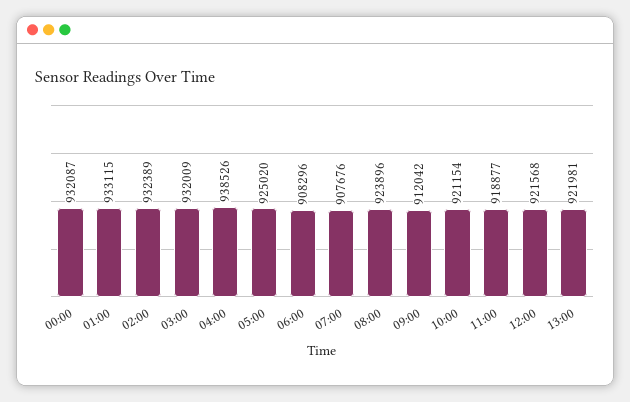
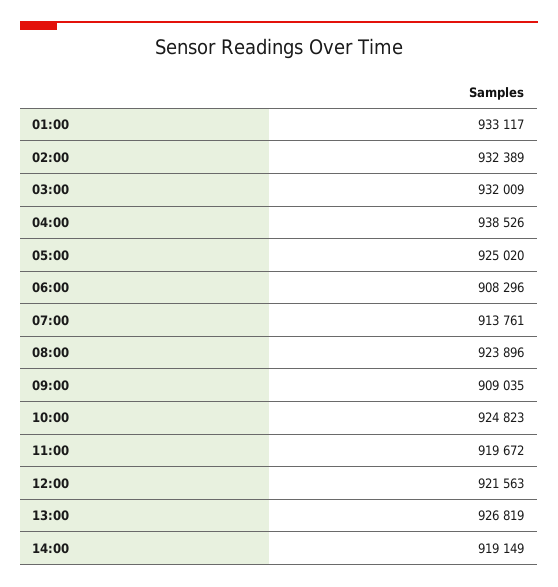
00:00: 932087 -> none
01:00: 933115 -> 933117
07:00: 907676 -> 913761
09:00: 912042 -> 909035
10:00: 921154 -> 924823
11:00: 918877 -> 919672
12:00: 921568 -> 921563
13:00: 921981 -> 926819
14:00: none -> 919149

